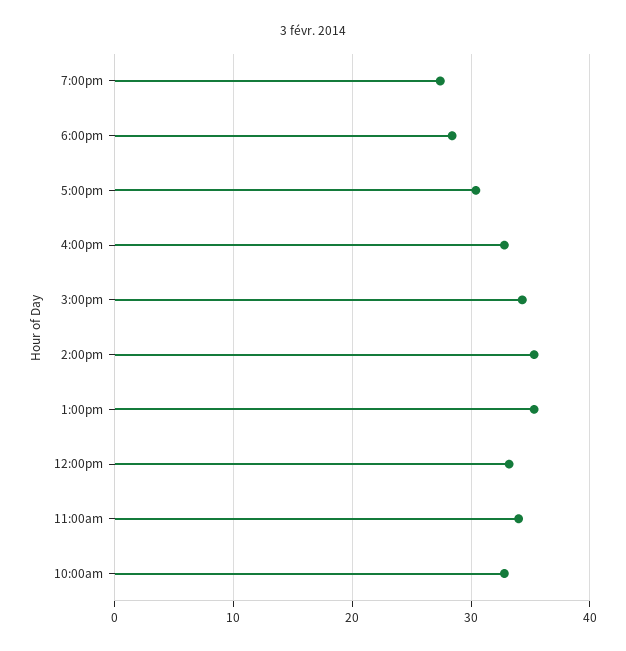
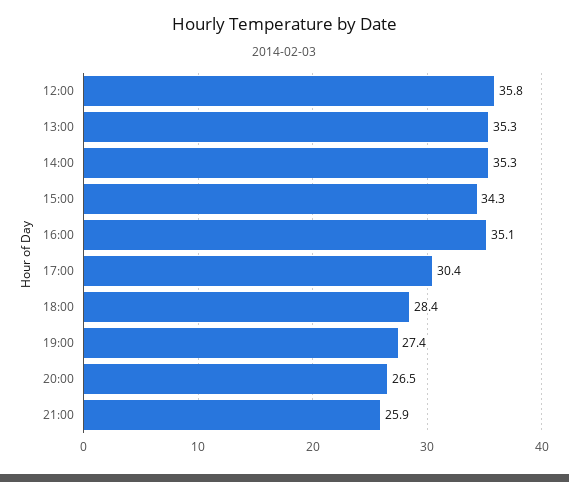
4:00pm: 33 -> 35.1
12:00pm: 33 -> 35.8
11:00am: 34 -> none
10:00am: 33 -> none
20:00: none -> 26.5
21:00: none -> 25.9

